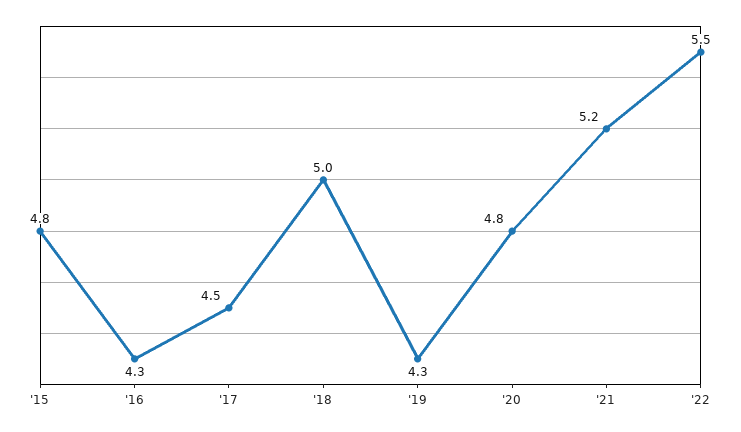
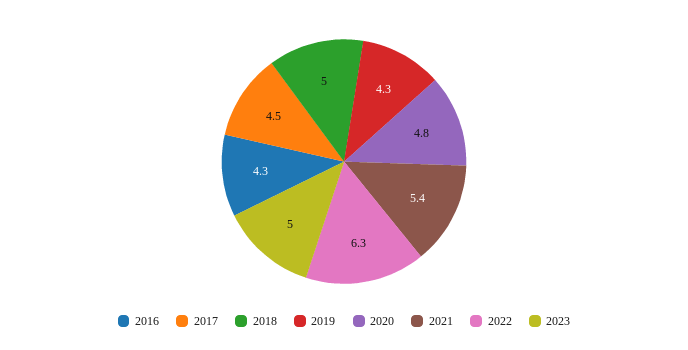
'15: 4.8 -> none
'21: 5.2 -> 5.4
'22: 5.5 -> 6.3
2023: none -> 5

